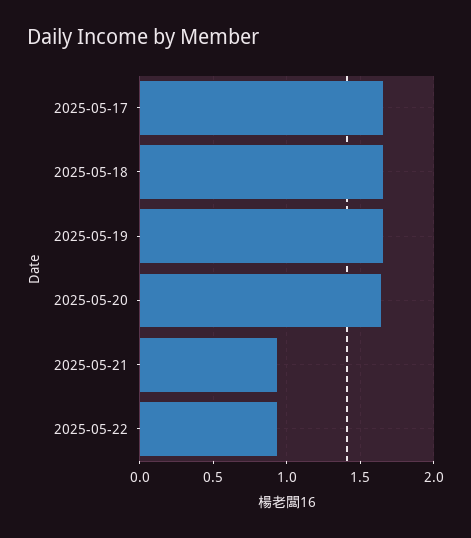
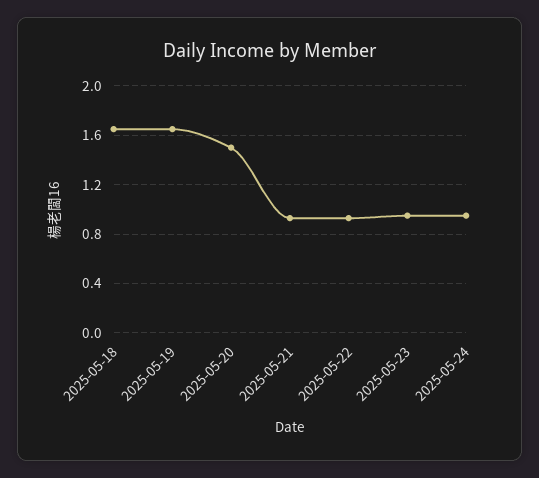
2025-05-17: 1.65 -> none
2025-05-20: 1.65 -> 1.5
2025-05-23: none -> 0.95
2025-05-24: none -> 0.95

